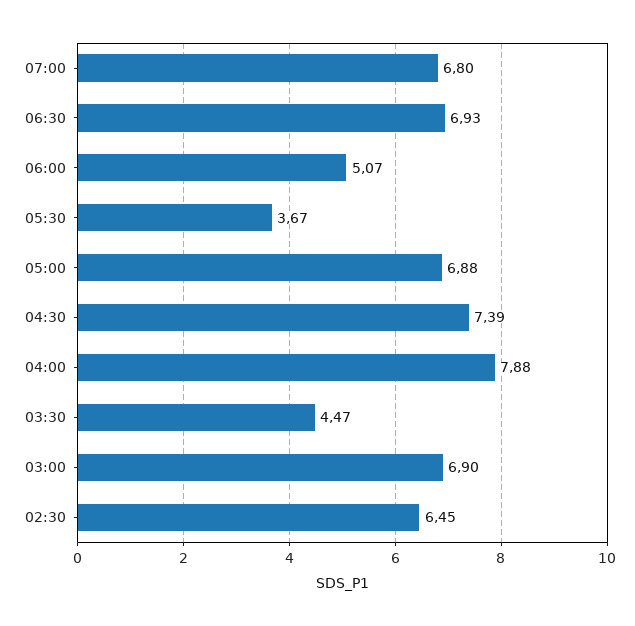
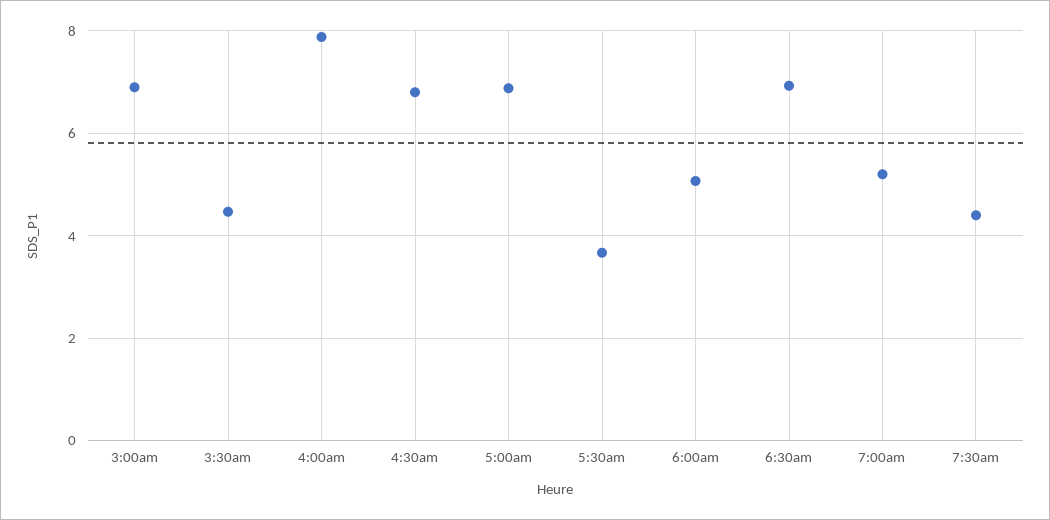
07:00: 6.8 -> 5.2
04:30: 7.39 -> 6.8
02:30: 6.45 -> none
7:30am: none -> 4.4

